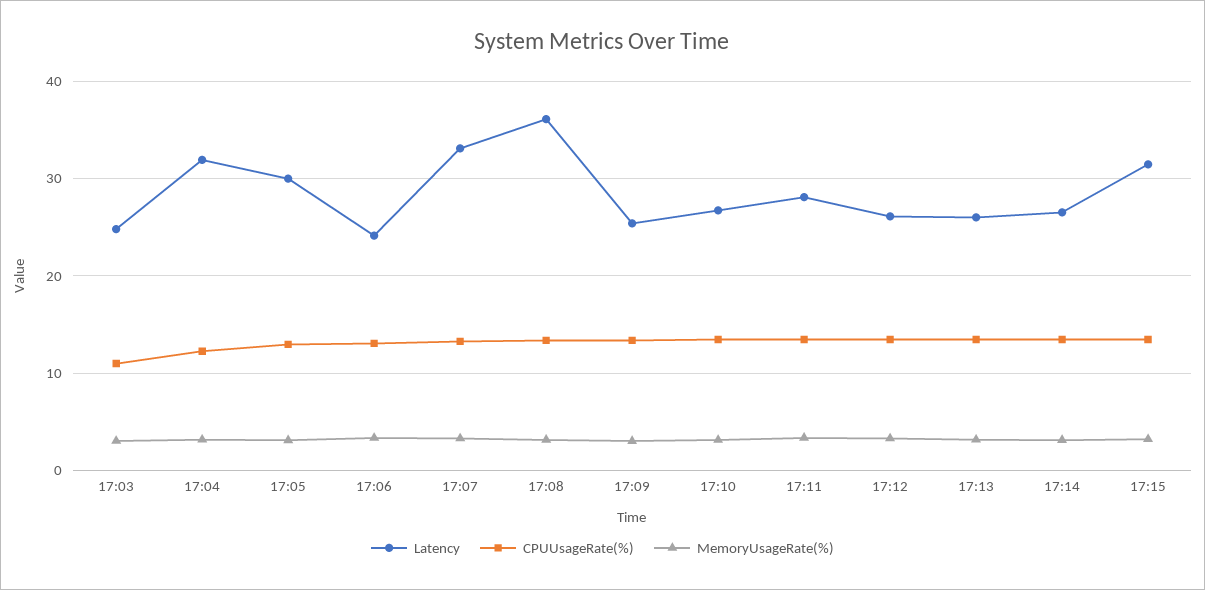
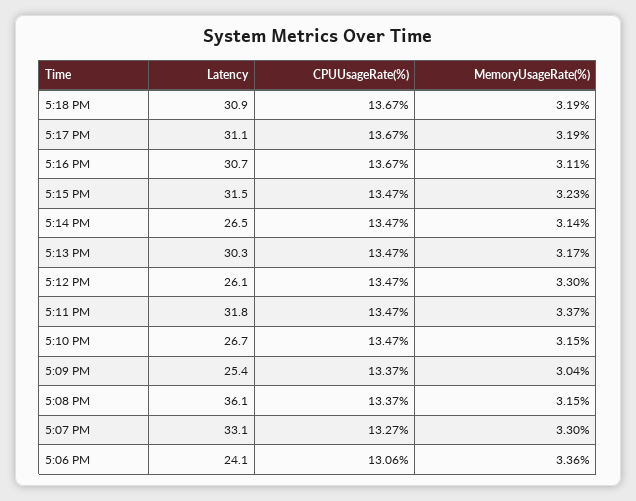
Latency, 17:03: 25 -> none
CPUUsageRate(%), 17:03: 11 -> none
MemoryUsageRate(%), 17:03: 3 -> none
Latency, 17:04: 32 -> none
CPUUsageRate(%), 17:04: 12 -> none
MemoryUsageRate(%), 17:04: 3 -> none
Latency, 17:05: 30 -> none
CPUUsageRate(%), 17:05: 13 -> none
MemoryUsageRate(%), 17:05: 3 -> none
Latency, 17:11: 28 -> 31.8
Latency, 17:13: 26 -> 30.3
Latency, 5:18 PM: none -> 30.9
CPUUsageRate(%), 5:18 PM: none -> 13.67
MemoryUsageRate(%), 5:18 PM: none -> 3.19
Latency, 5:17 PM: none -> 31.1
CPUUsageRate(%), 5:17 PM: none -> 13.67
MemoryUsageRate(%), 5:17 PM: none -> 3.19
Latency, 5:16 PM: none -> 30.7
CPUUsageRate(%), 5:16 PM: none -> 13.67
MemoryUsageRate(%), 5:16 PM: none -> 3.11

